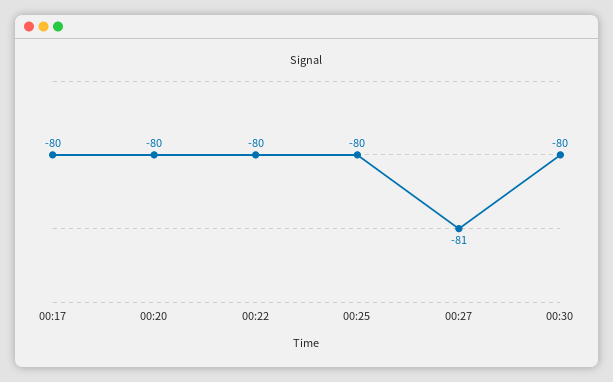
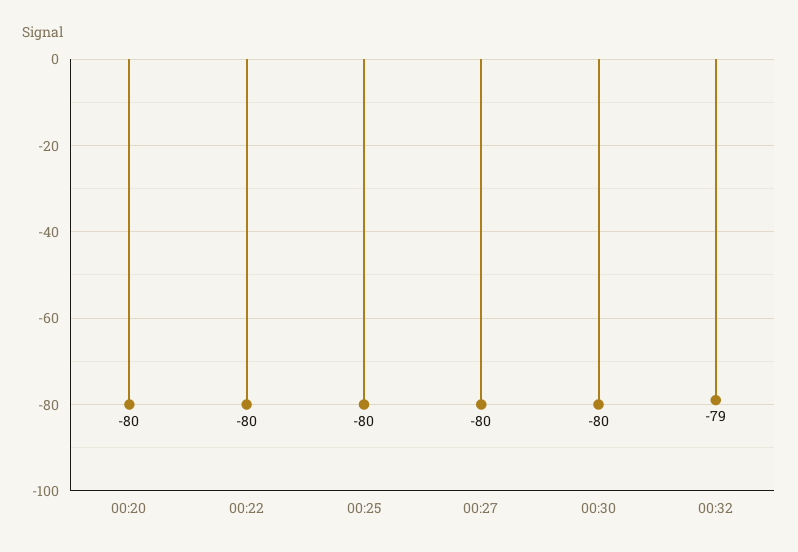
00:17: -80 -> none
00:27: -81 -> -80
00:32: none -> -79

